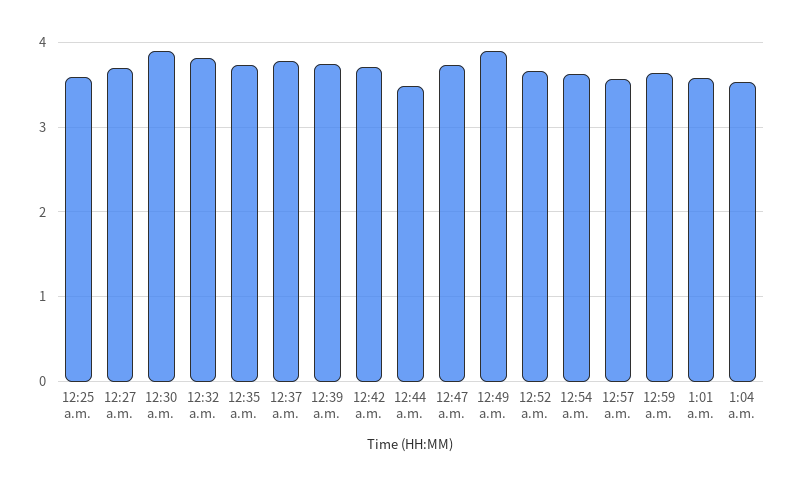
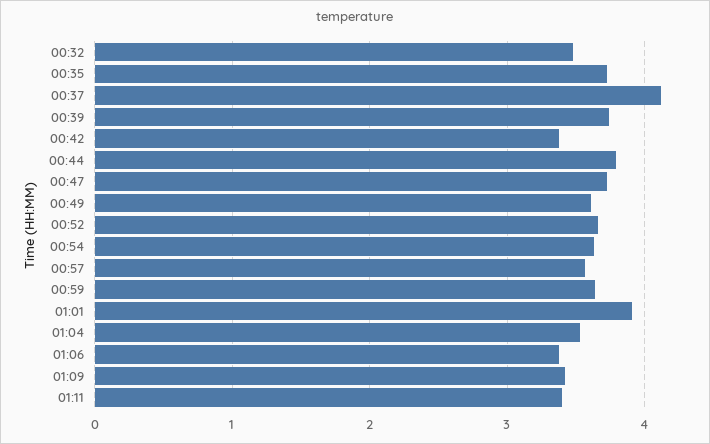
12:25 a.m.: 3.6 -> none
12:27 a.m.: 3.7 -> none
12:30 a.m.: 3.9 -> none
12:32 a.m.: 3.8 -> 3.5
12:37 a.m.: 3.8 -> 4.1
12:42 a.m.: 3.7 -> 3.4
12:44 a.m.: 3.5 -> 3.8
12:49 a.m.: 3.9 -> 3.6
1:01 a.m.: 3.6 -> 3.9
01:06: none -> 3.4
01:09: none -> 3.4
01:11: none -> 3.4

